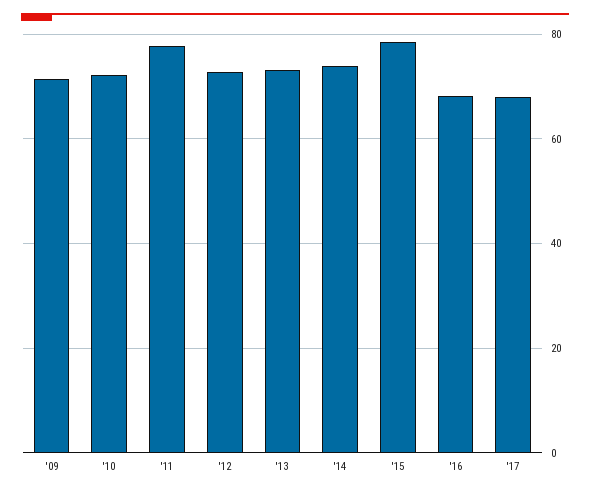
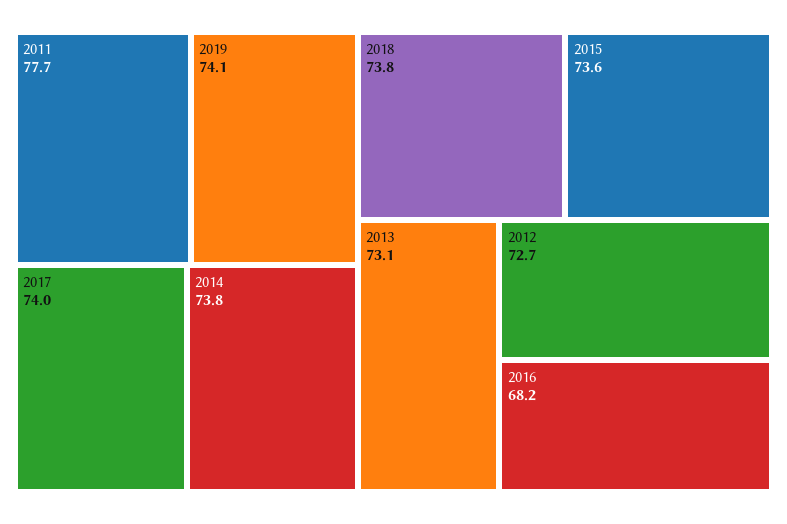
'09: 72 -> none
'10: 72 -> none
'15: 78 -> 73.6
'17: 68 -> 74
2019: none -> 74.1
2018: none -> 73.8

